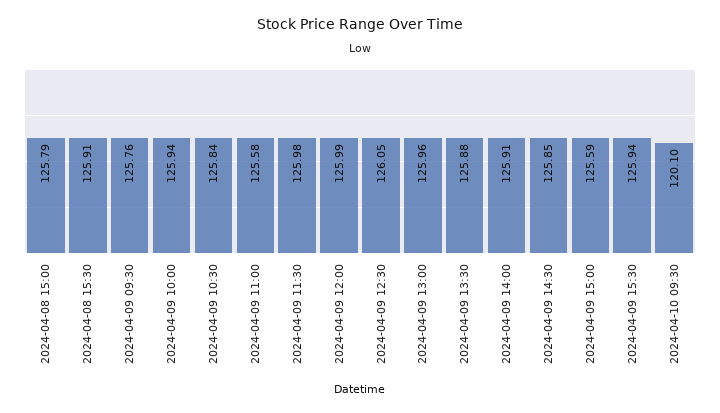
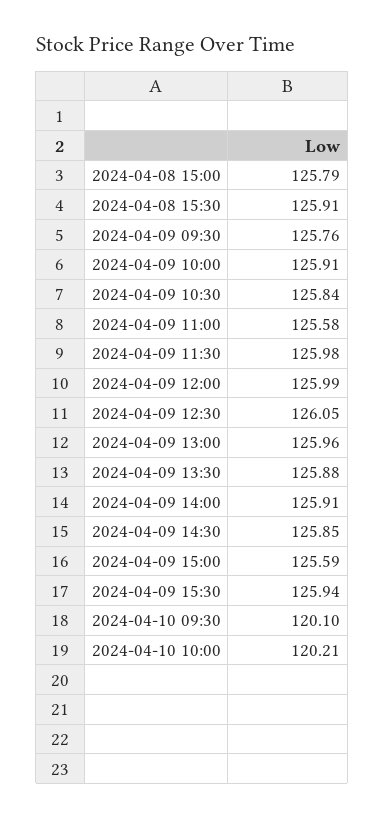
2024-04-09 10:00: 125.94 -> 125.91
2024-04-10 10:00: none -> 120.21

